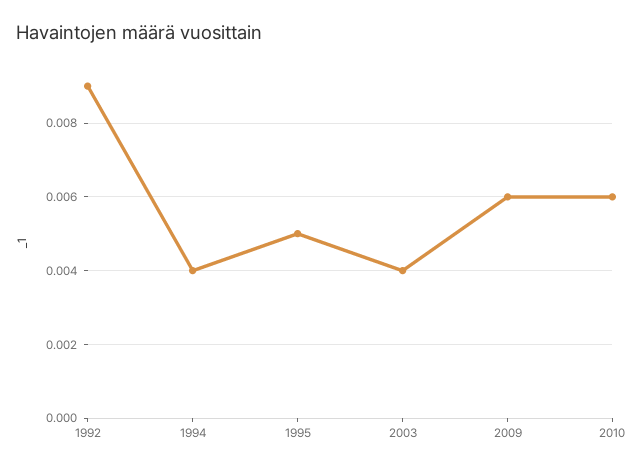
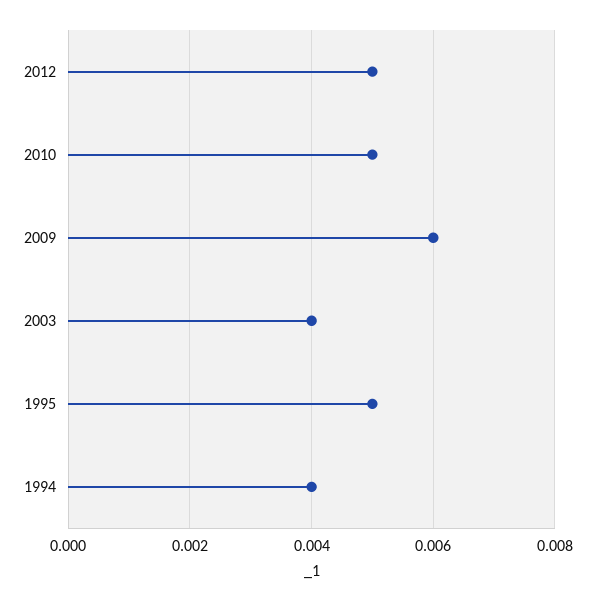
1992: 0.009 -> none
2010: 0.006 -> 0.005
2012: none -> 0.005

